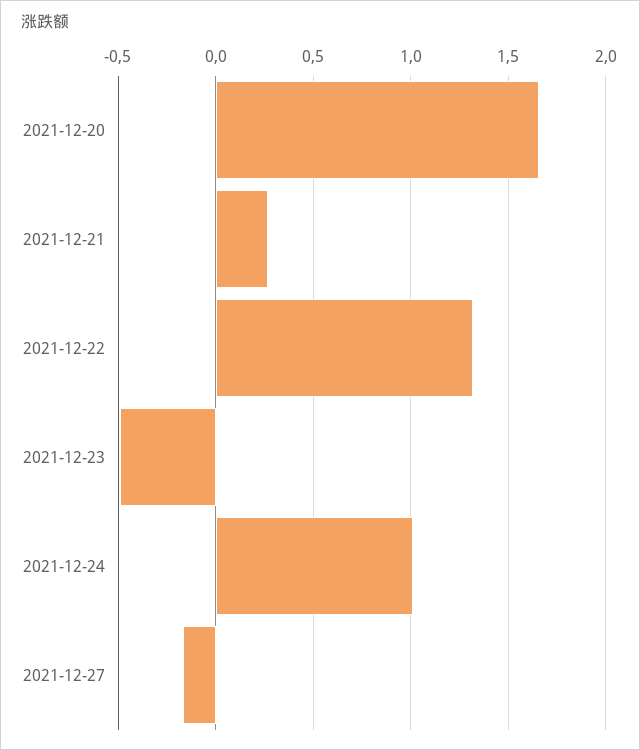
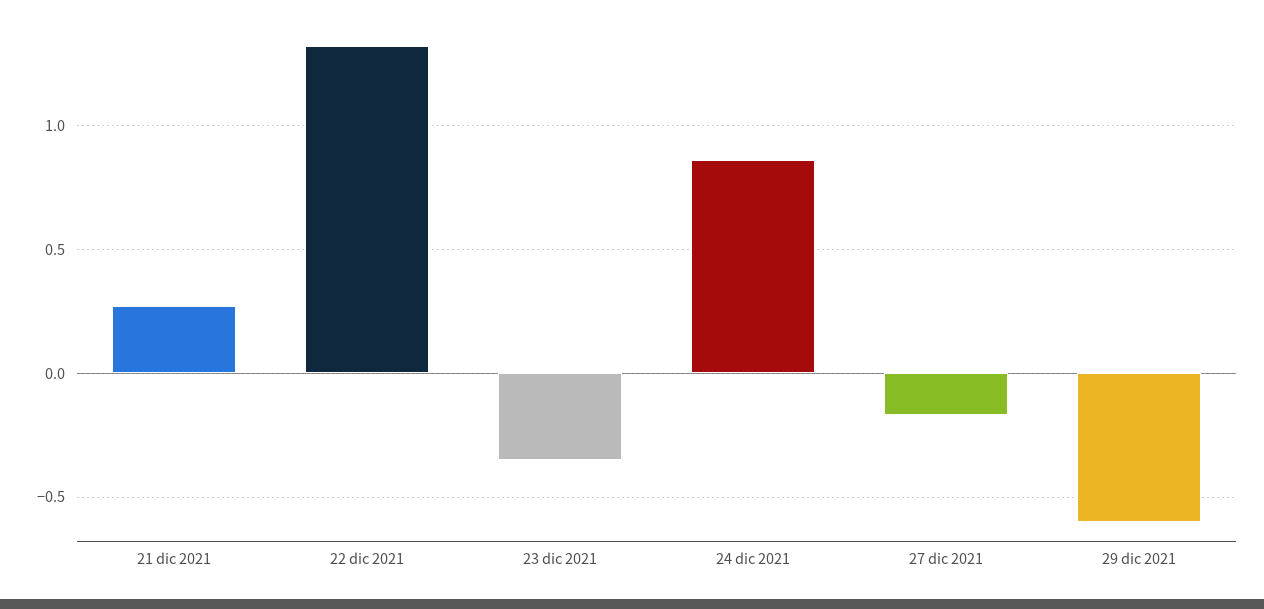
2021-12-20: 1.65 -> none
2021-12-23: -0.5 -> -0.35
2021-12-24: 1 -> 0.85
29 dic 2021: none -> -0.6

